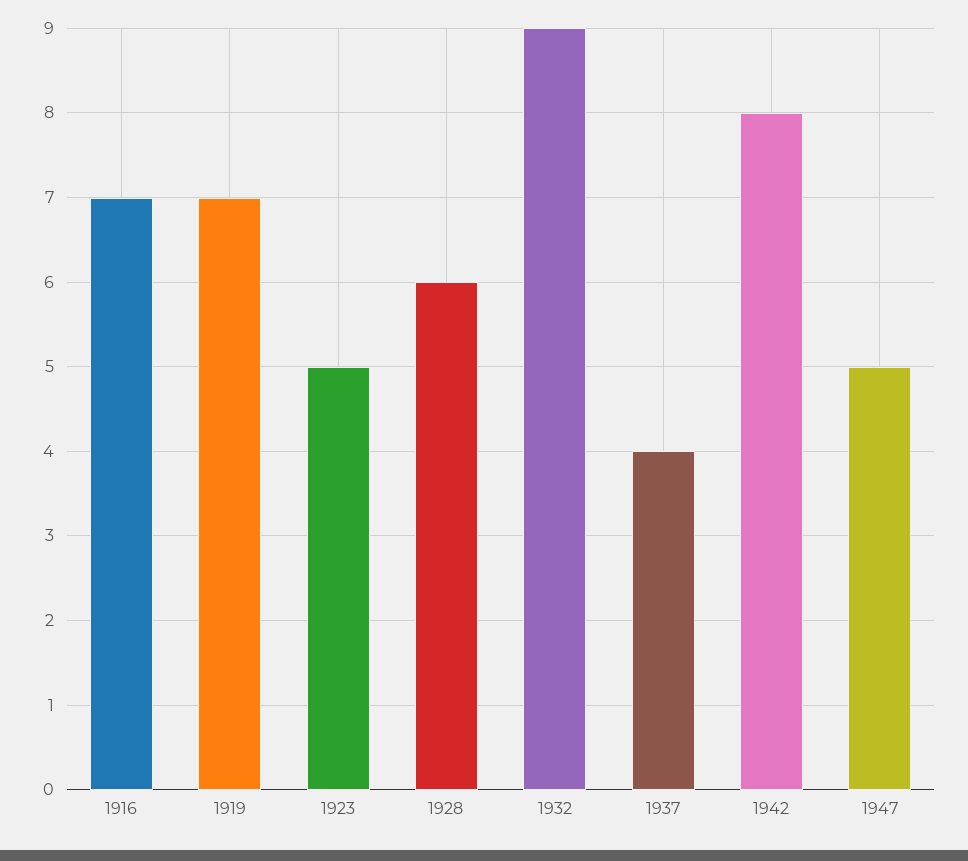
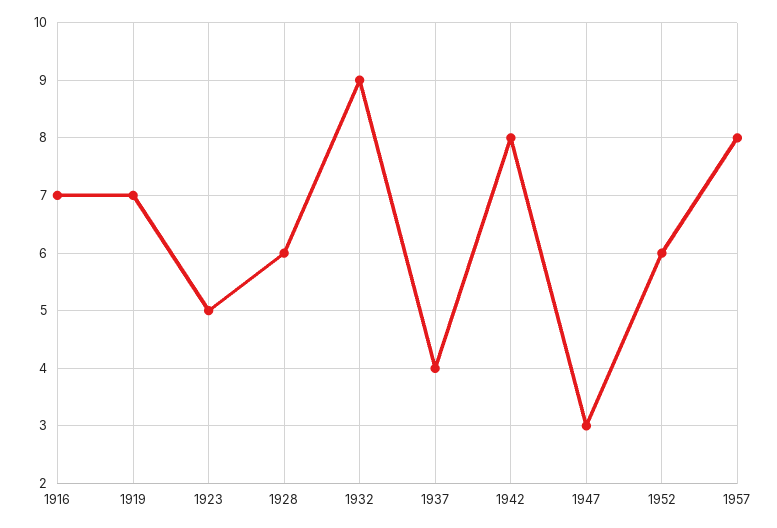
1947: 5 -> 3
1952: none -> 6
1957: none -> 8

